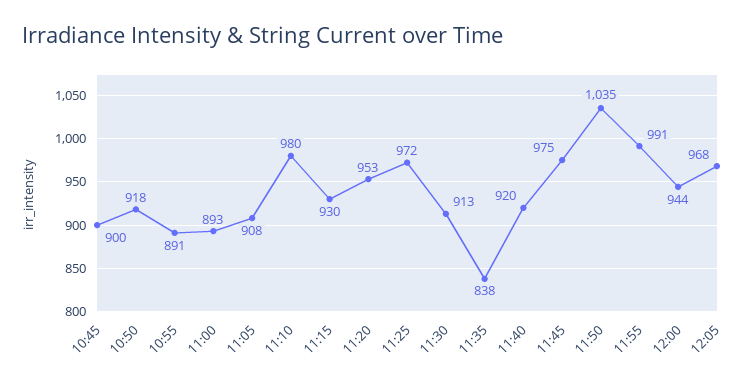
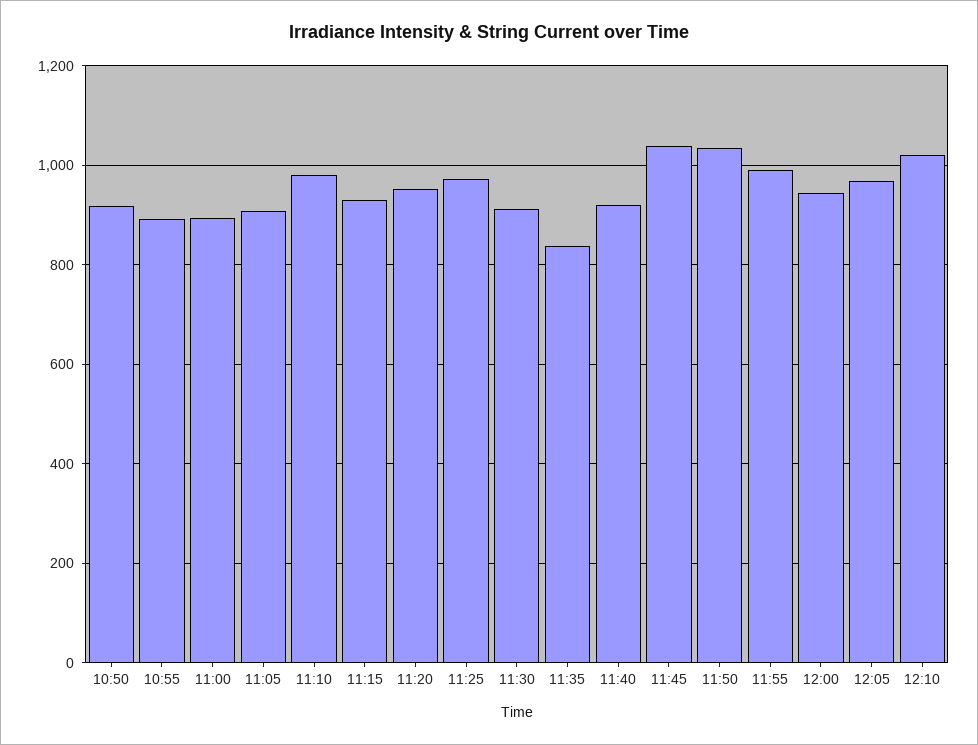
10:45: 900 -> none
11:45: 975 -> 1040
12:10: none -> 1020

